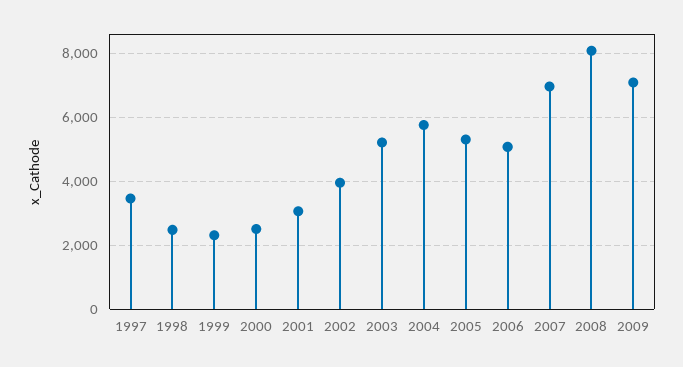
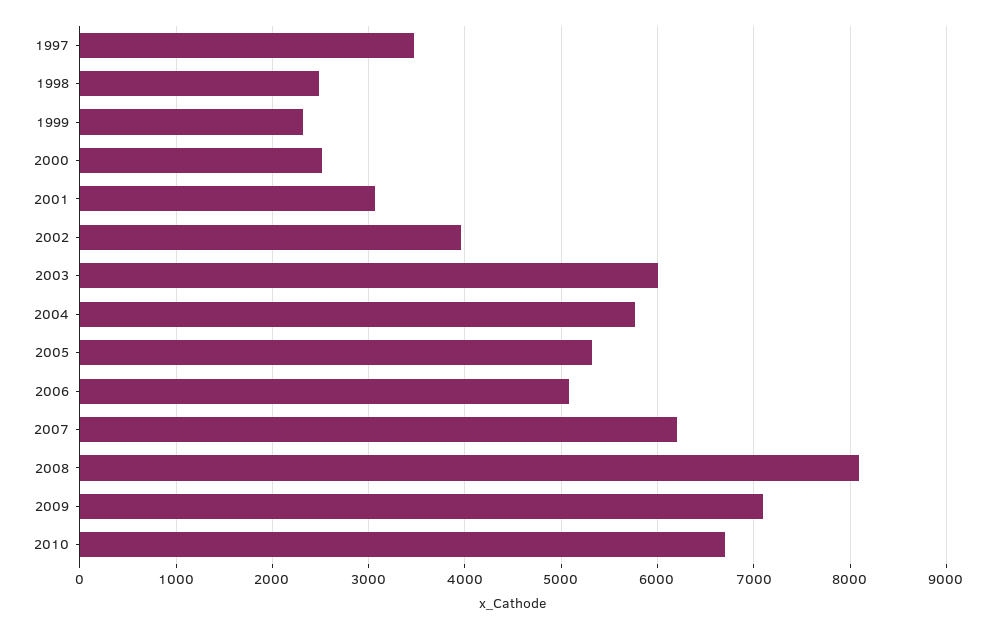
2003: 5200 -> 6000
2007: 7000 -> 6200
2010: none -> 6700

